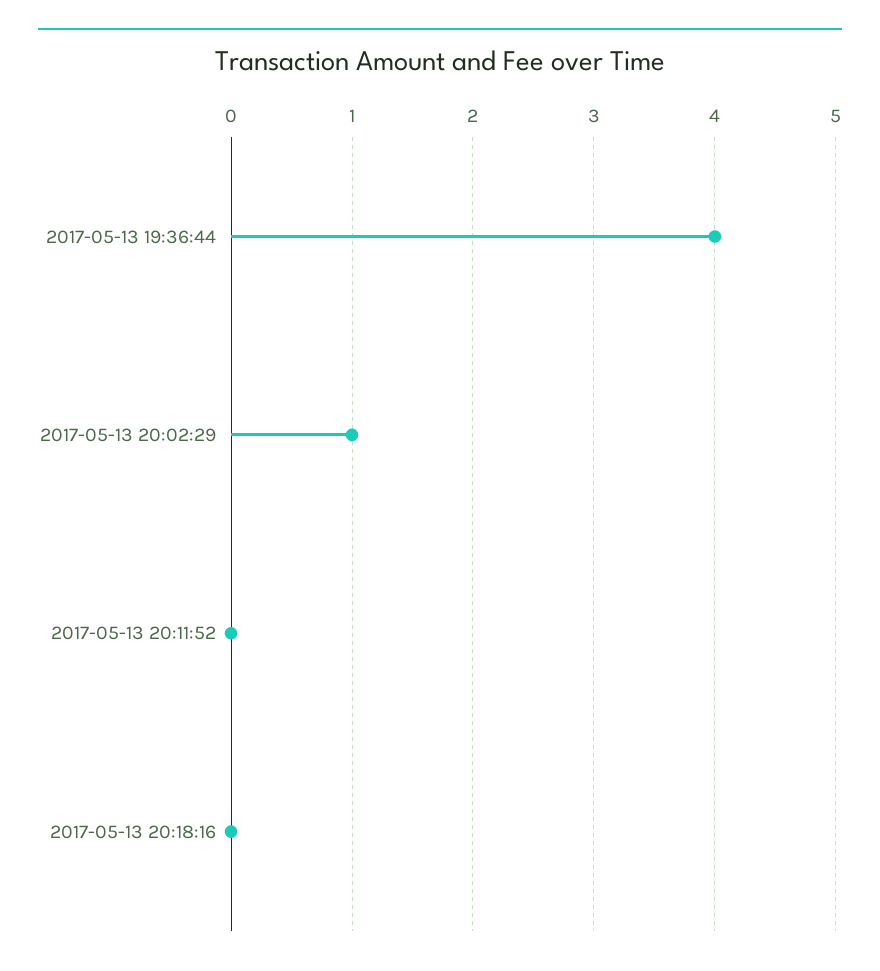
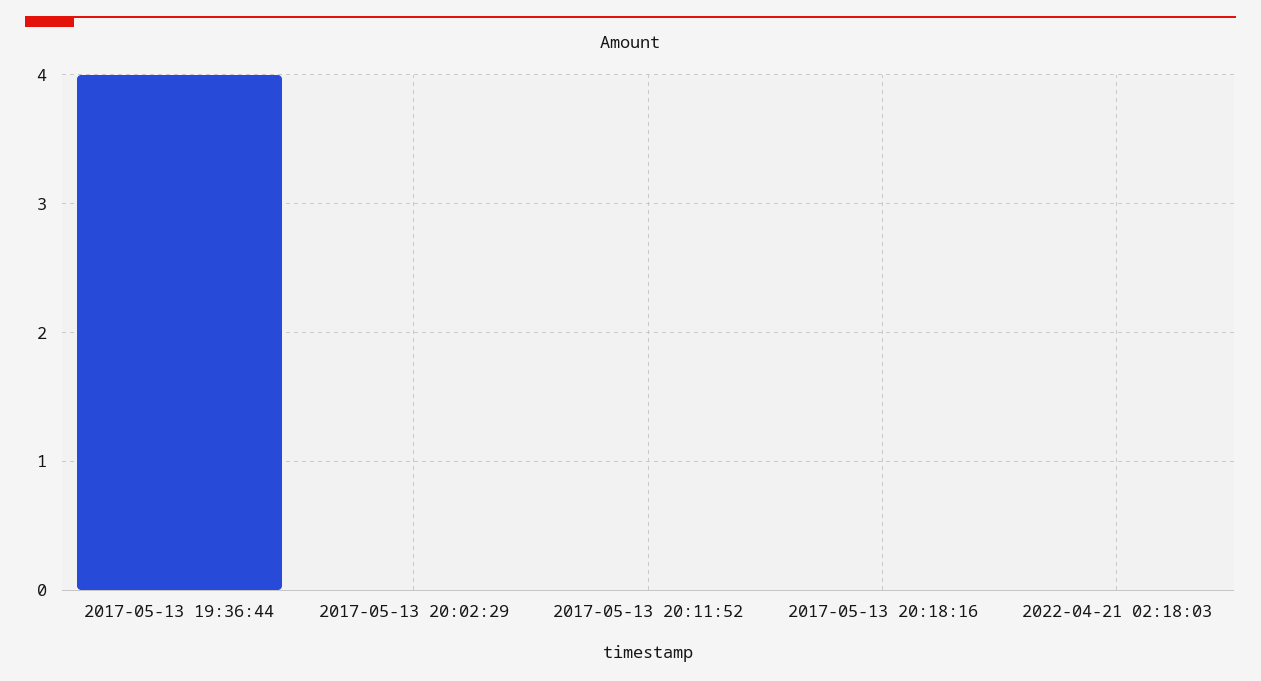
2017-05-13 20:02:29: 1 -> 0
2022-04-21 02:18:03: none -> 0

